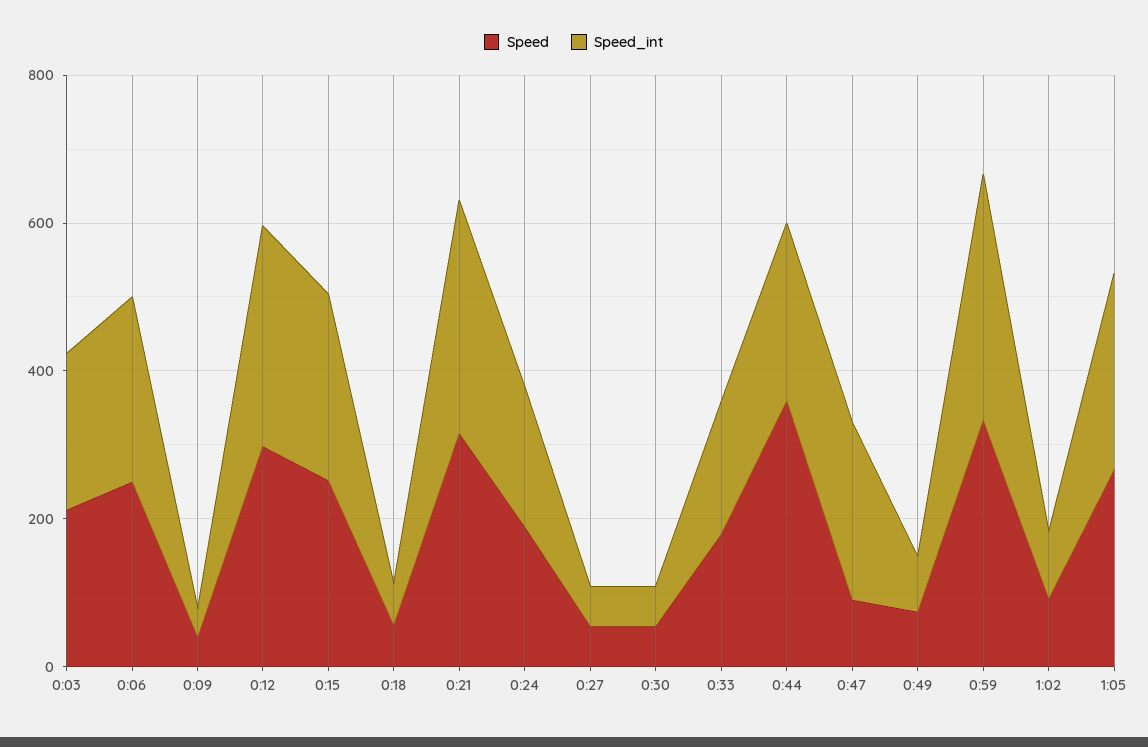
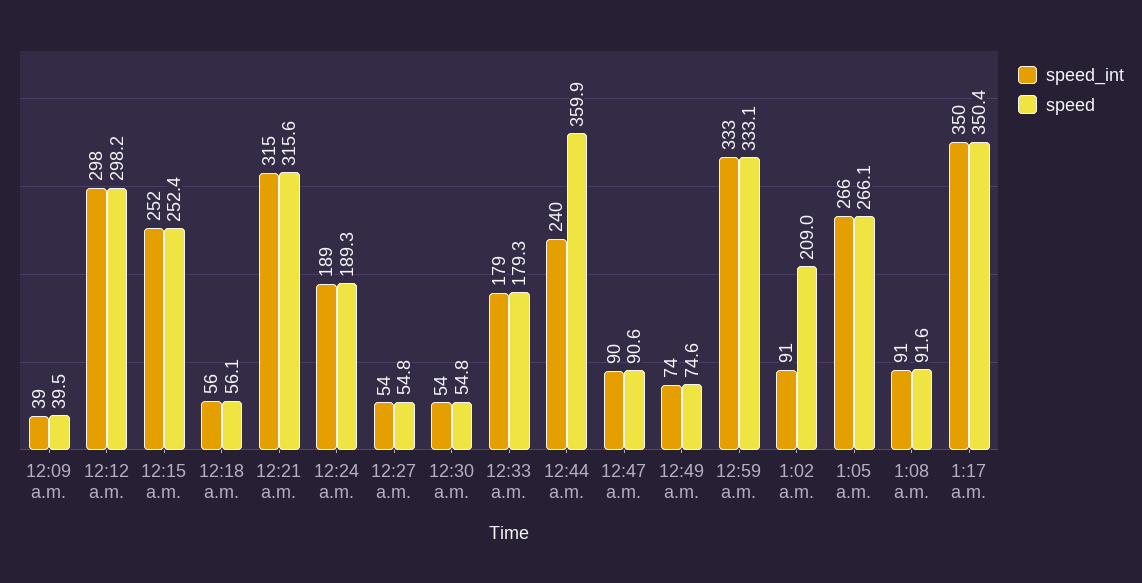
Speed, 0:03: 200 -> none
Speed_int, 0:03: 200 -> none
Speed, 0:06: 250 -> none
Speed_int, 0:06: 250 -> none
Speed_int, 0:47: 250 -> 90
Speed, 1:02: 100 -> 209
Speed_int, 1:08 a.m.: none -> 91
Speed, 1:08 a.m.: none -> 91.6
Speed_int, 1:17 a.m.: none -> 350
Speed, 1:17 a.m.: none -> 350.4

